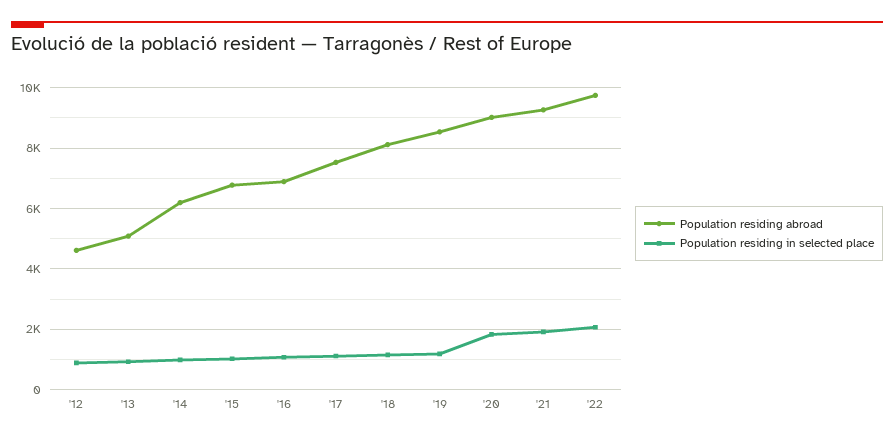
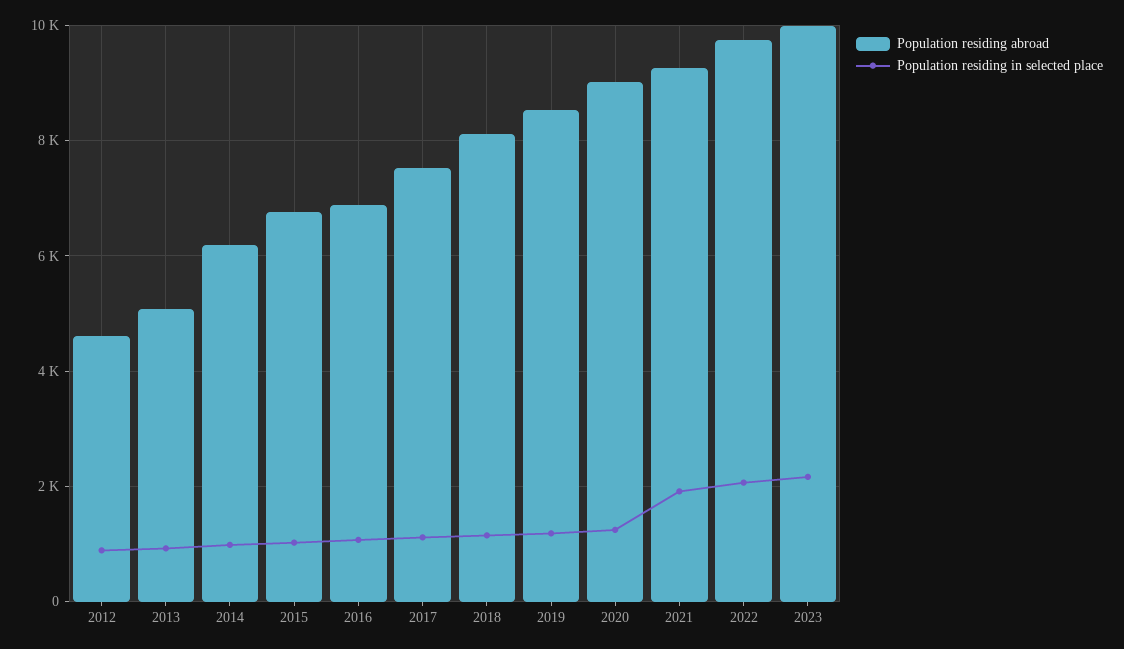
Population residing in selected place, '20: 1800 -> 1200
Population residing abroad, 2023: none -> 10000
Population residing in selected place, 2023: none -> 2200

